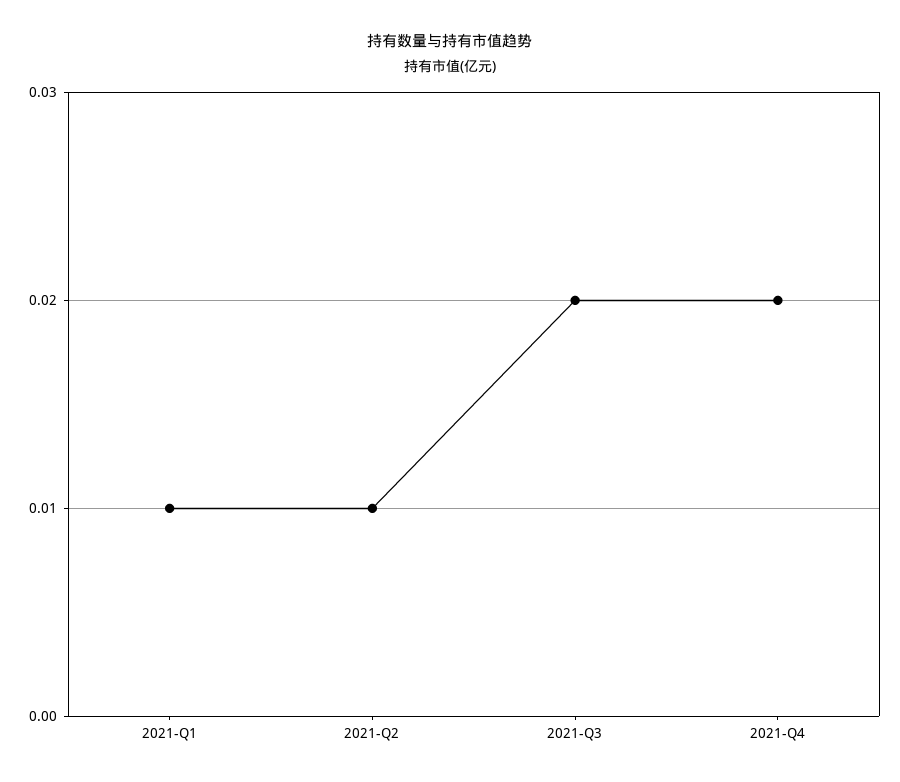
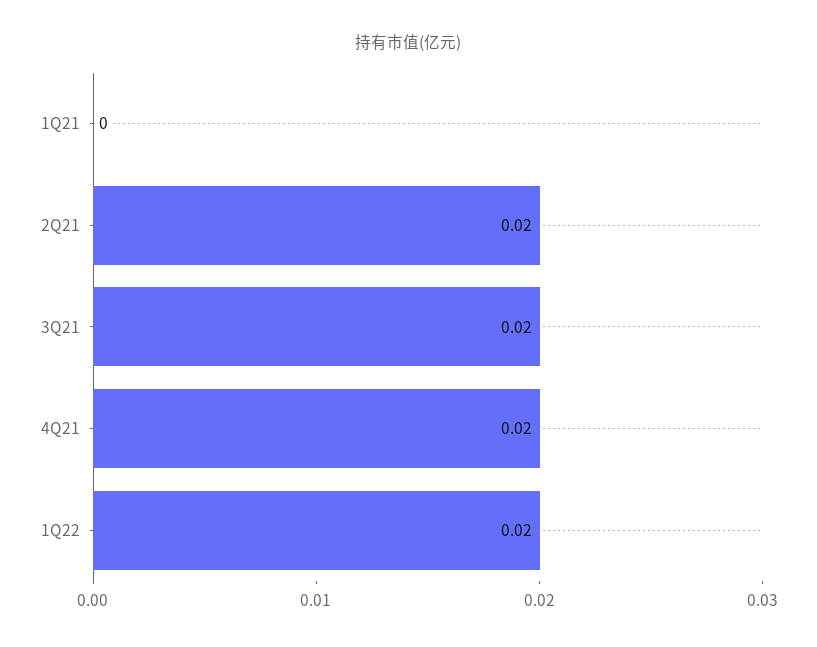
2021-Q1: 0.01 -> 0
2021-Q2: 0.01 -> 0.02
1Q22: none -> 0.02

